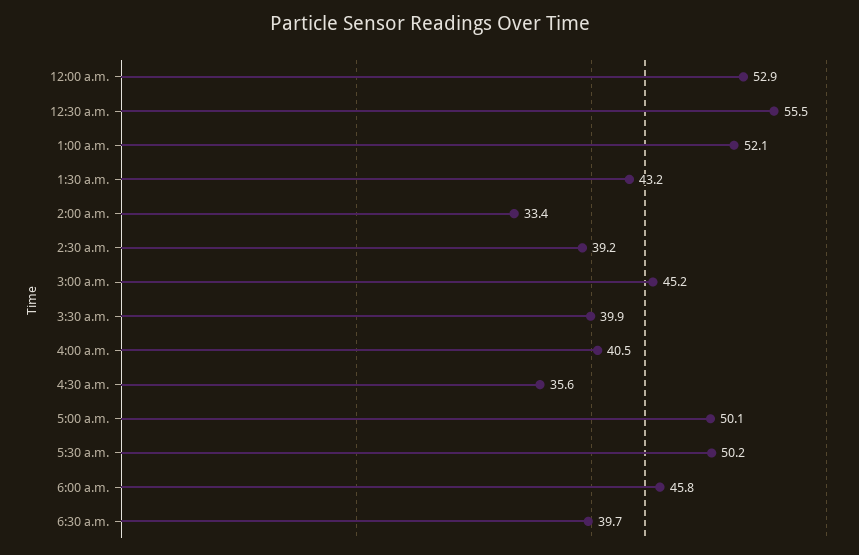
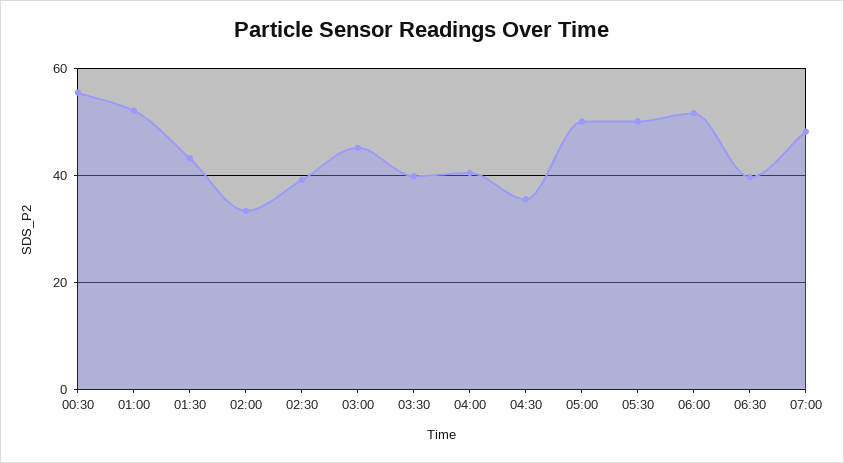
12:00 a.m.: 52.9 -> none
6:00 a.m.: 45.8 -> 52
07:00: none -> 48

